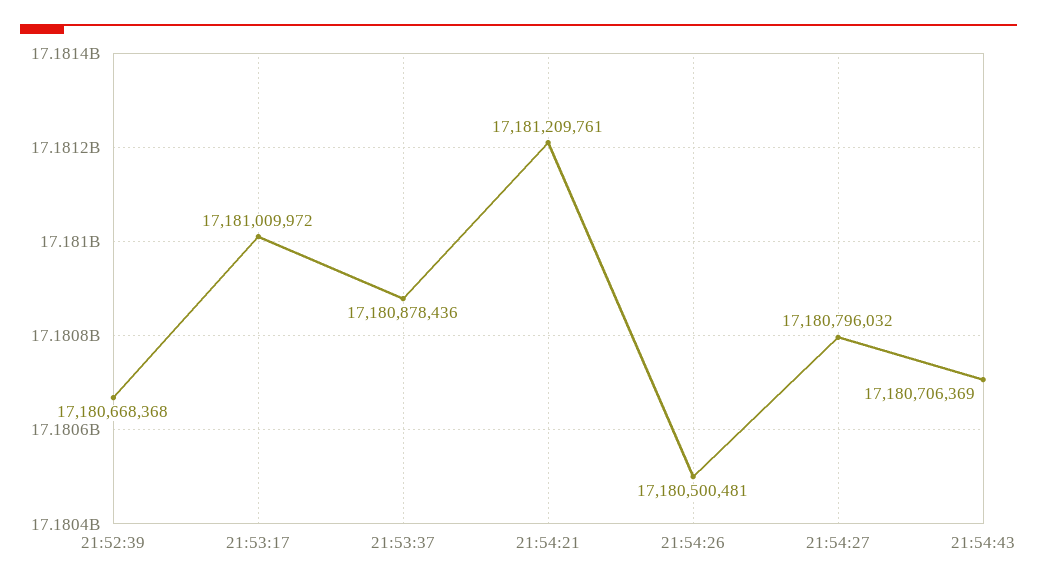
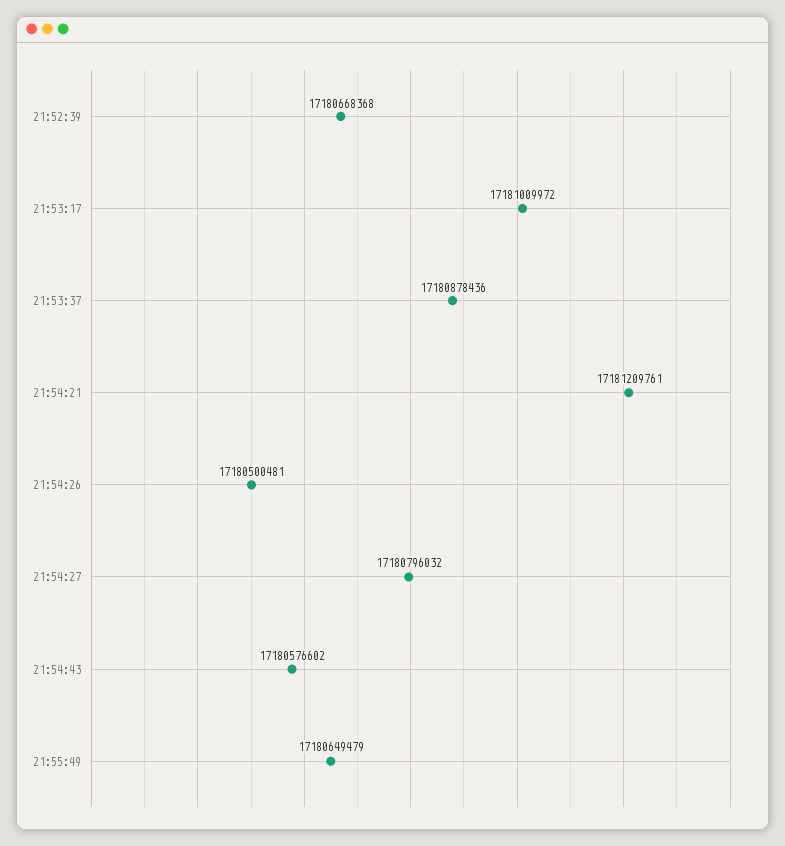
21:54:43: 17180706369 -> 17180576602
21:55:49: none -> 17180649479

